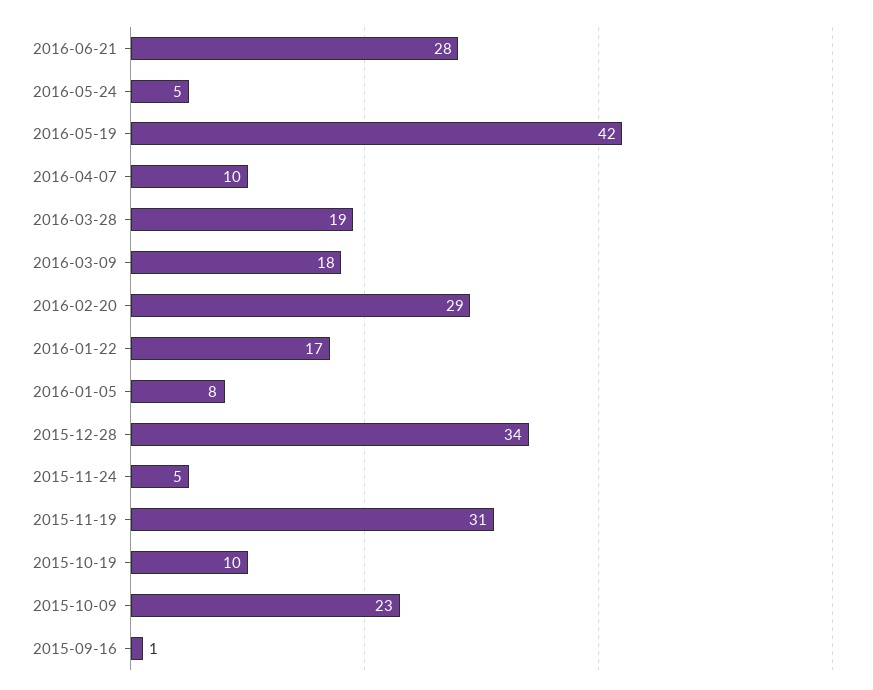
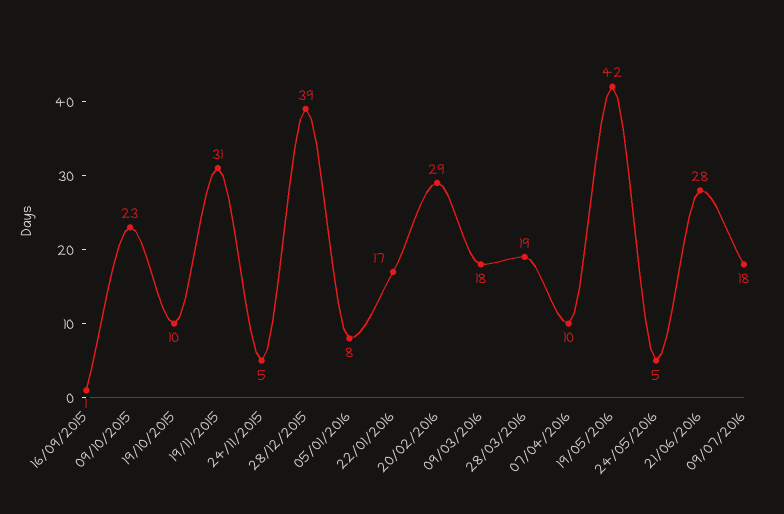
2015-12-28: 34 -> 39
09/07/2016: none -> 18

